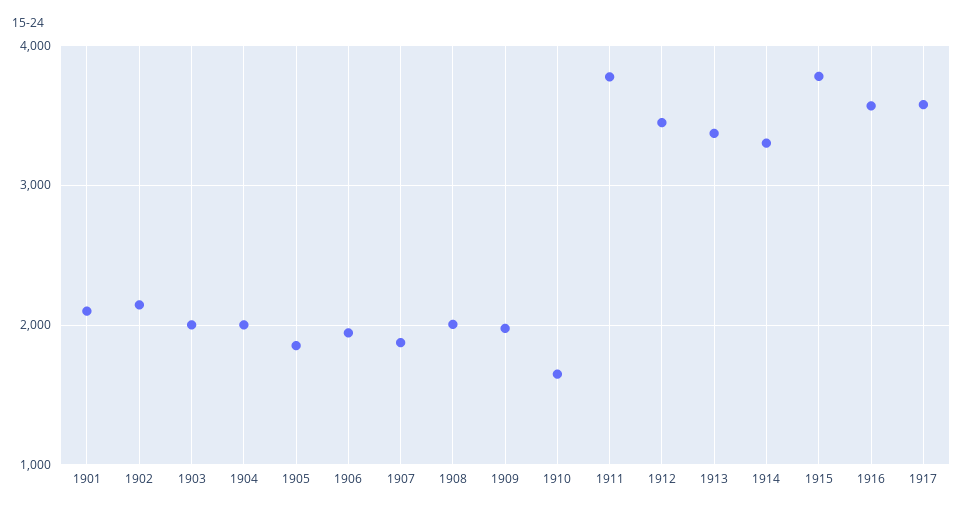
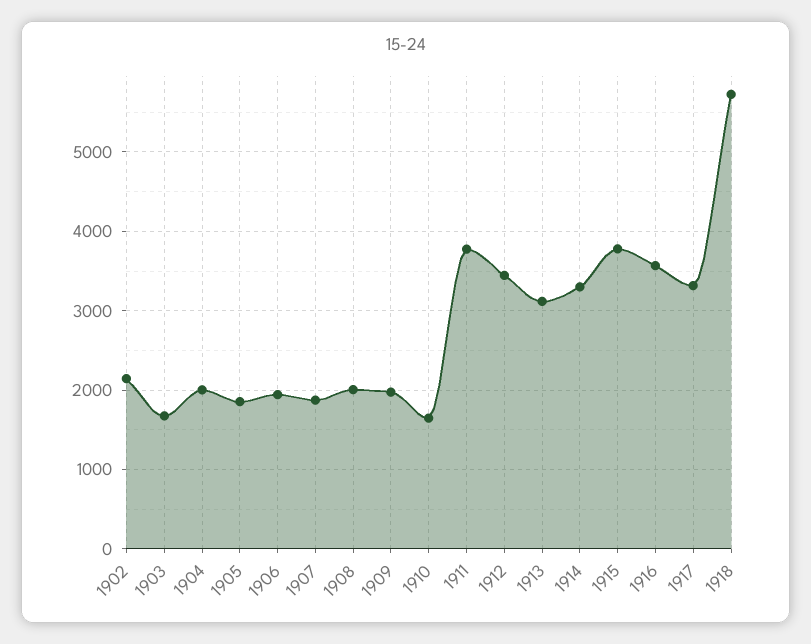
1901: 2100 -> none
1903: 2000 -> 1700
1913: 3400 -> 3100
1917: 3600 -> 3300
1918: none -> 5700

